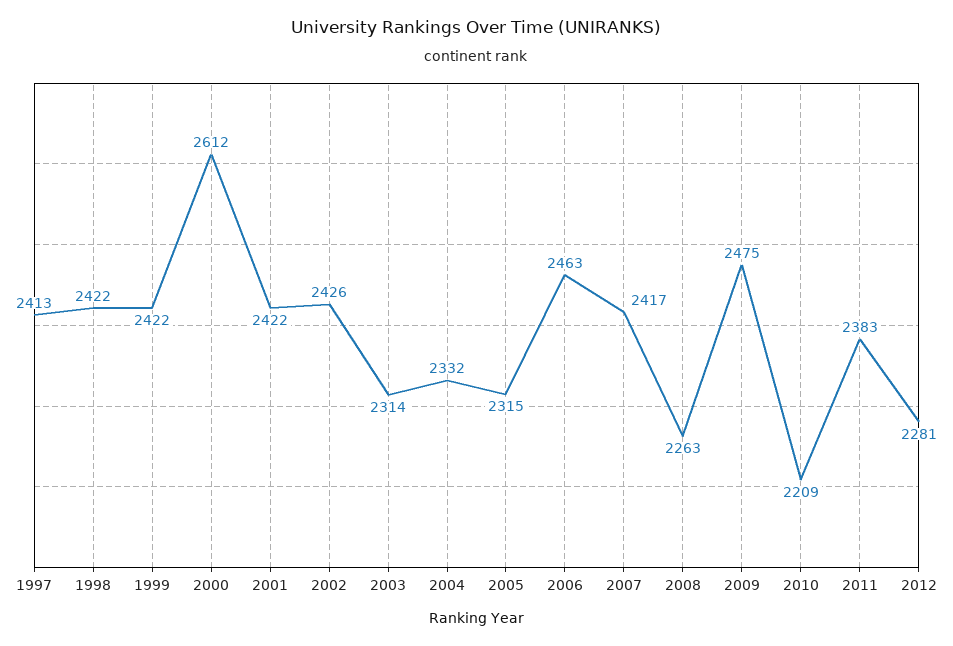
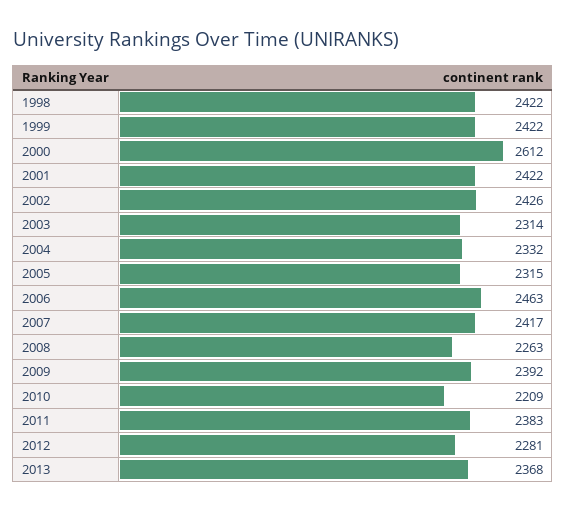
1997: 2413 -> none
2009: 2475 -> 2392
2013: none -> 2368

